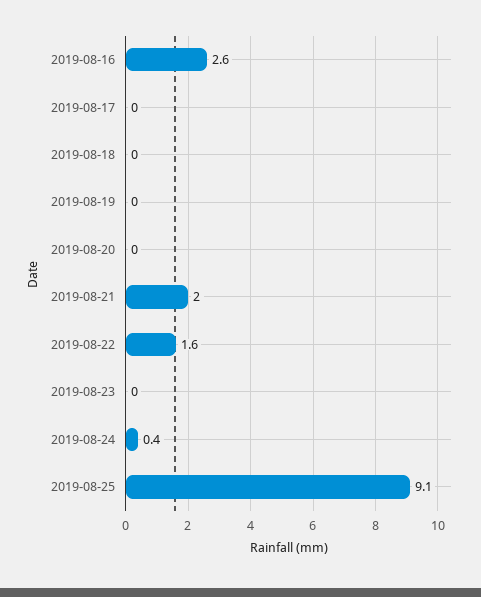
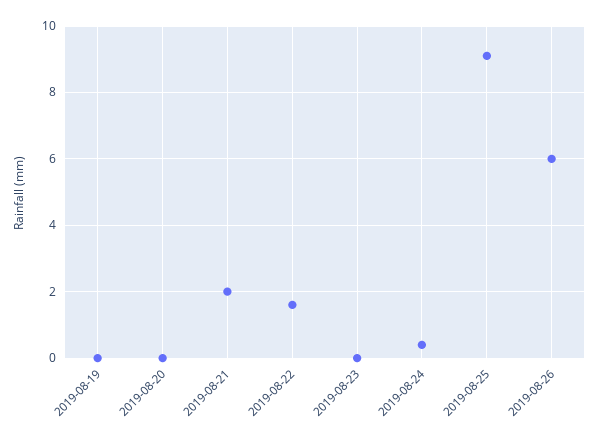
2019-08-16: 2.6 -> none
2019-08-17: 0 -> none
2019-08-18: 0 -> none
2019-08-26: none -> 6

